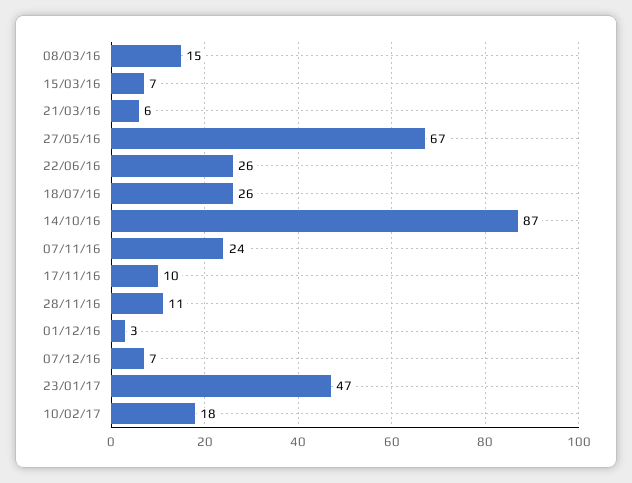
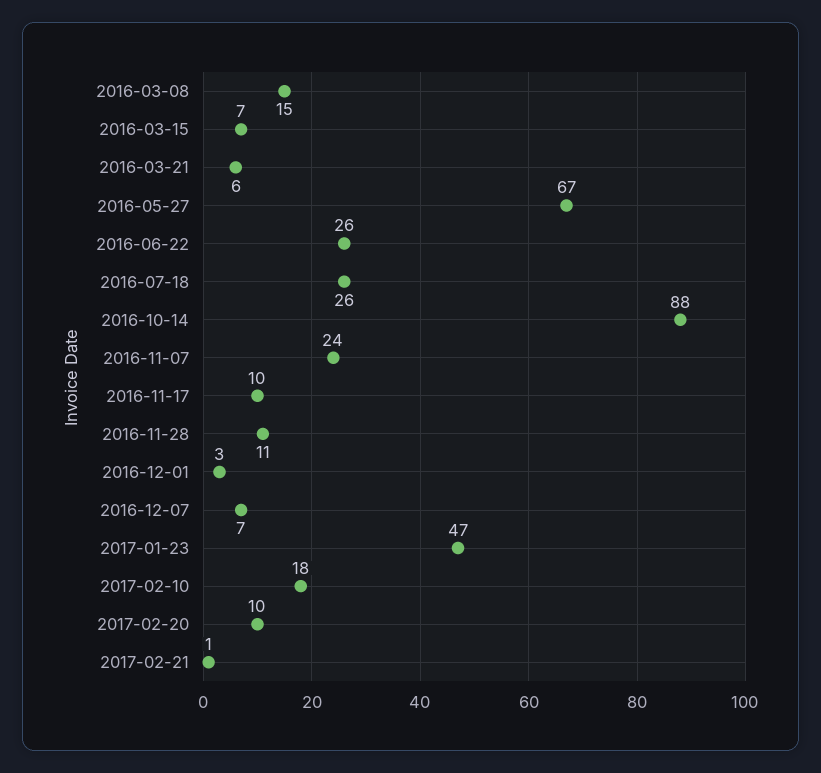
14/10/16: 87 -> 88
2017-02-20: none -> 10
2017-02-21: none -> 1

